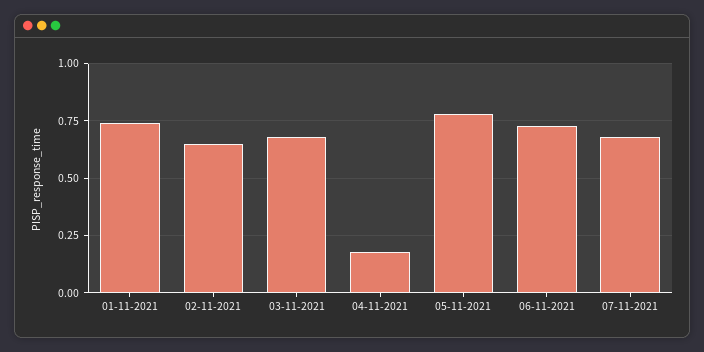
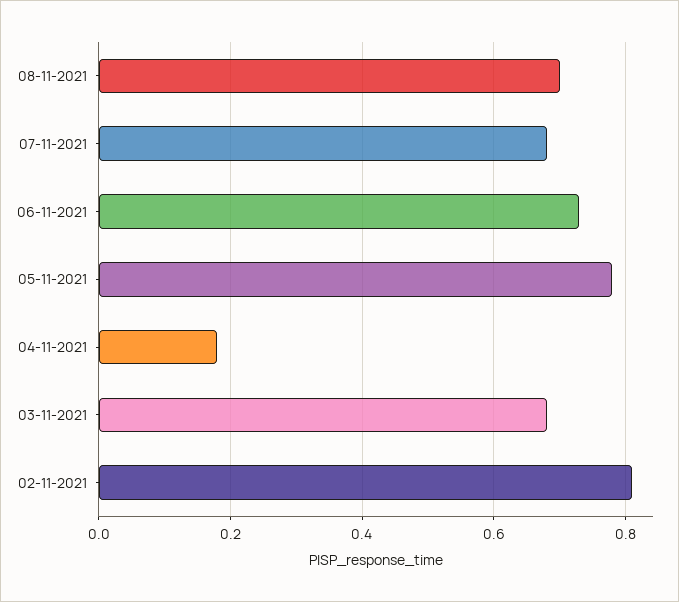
01-11-2021: 0.75 -> none
02-11-2021: 0.65 -> 0.8
08-11-2021: none -> 0.7

